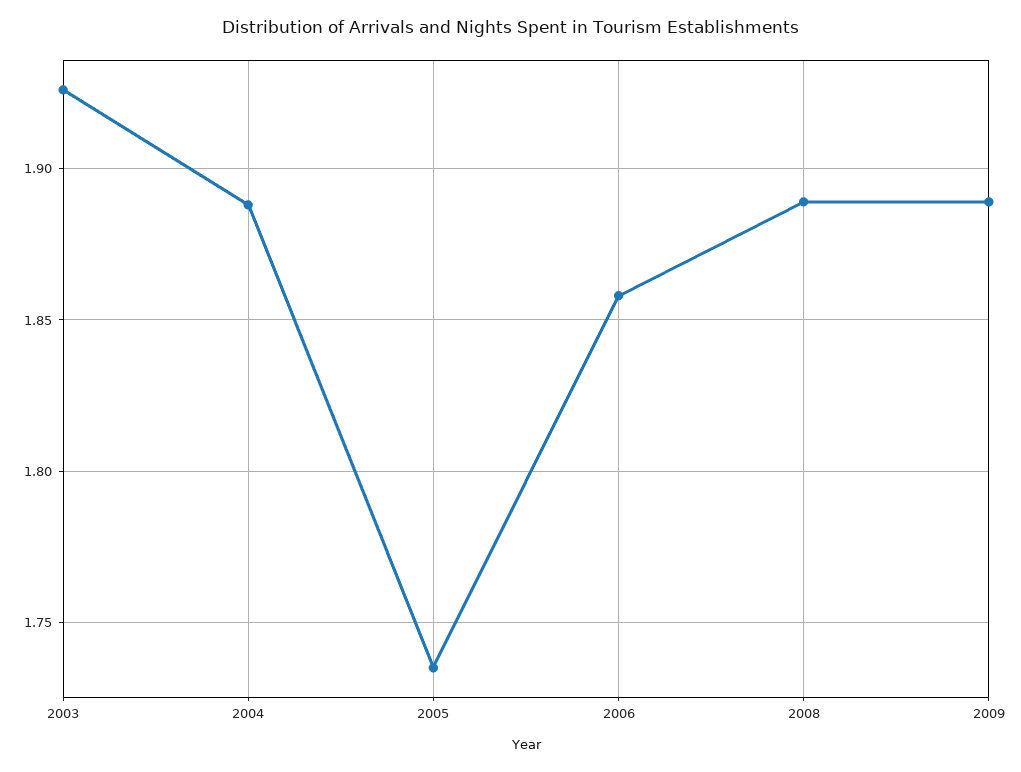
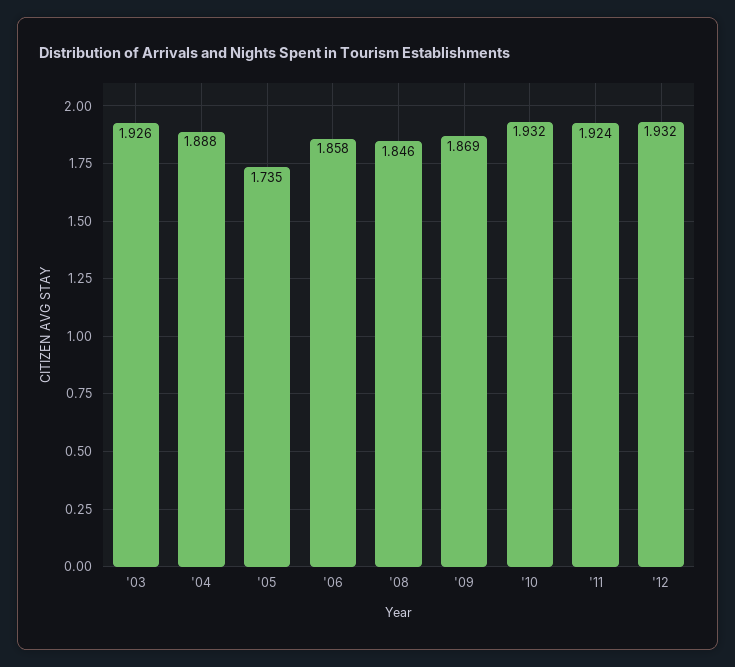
2008: 1.89 -> 1.846
2009: 1.89 -> 1.869
'10: none -> 1.932
'11: none -> 1.924
'12: none -> 1.932

